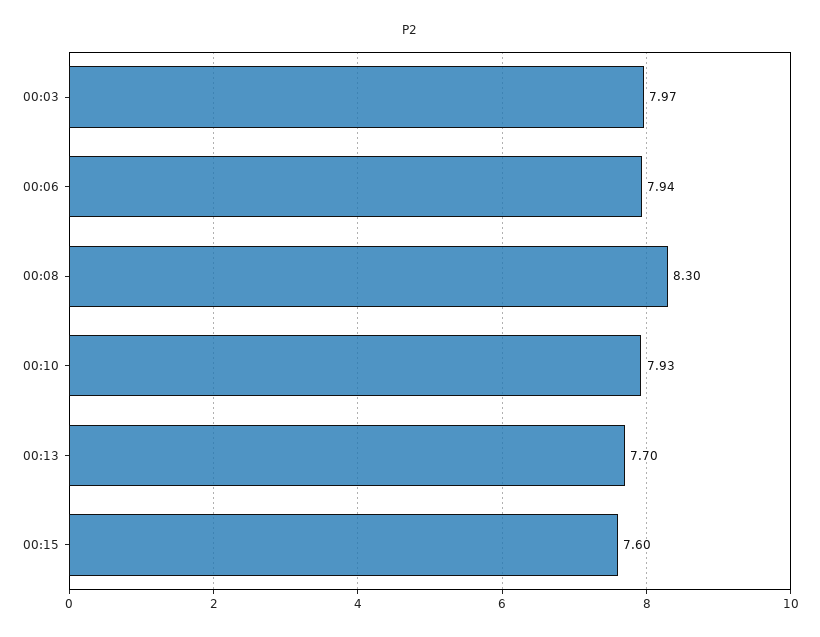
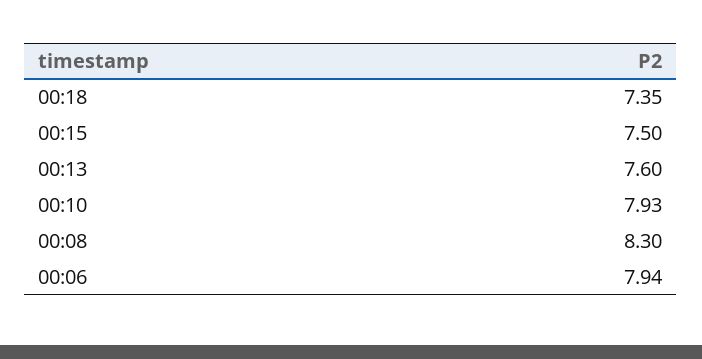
00:03: 7.97 -> none
00:13: 7.7 -> 7.6
00:15: 7.6 -> 7.5
00:18: none -> 7.35

